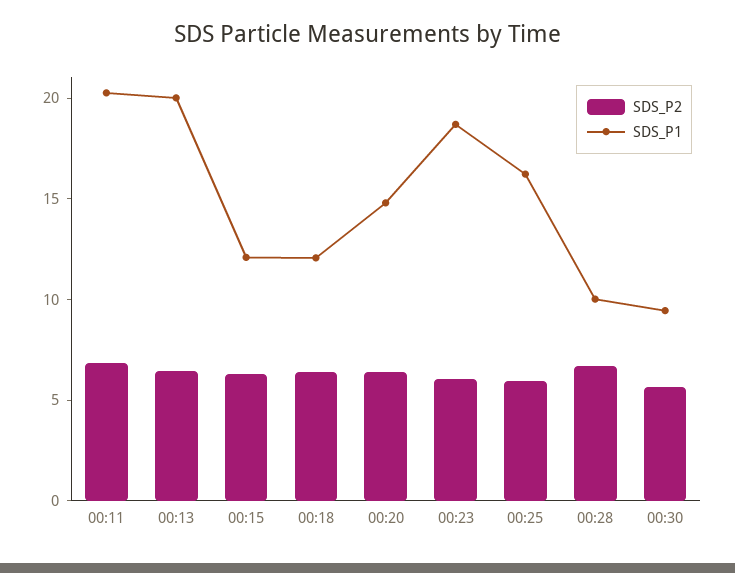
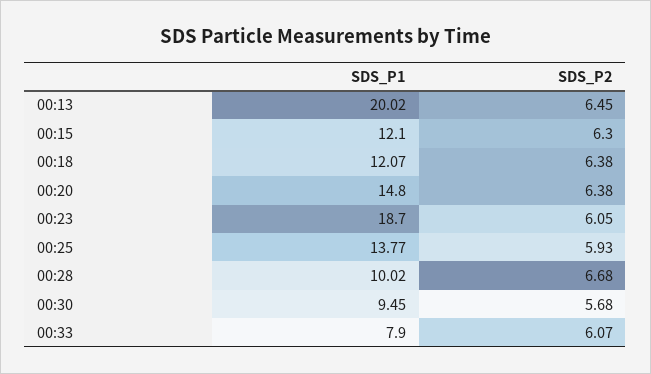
SDS_P2, 00:11: 7 -> none
SDS_P1, 00:11: 20 -> none
SDS_P1, 00:25: 16 -> 13.77
SDS_P1, 00:33: none -> 7.9
SDS_P2, 00:33: none -> 6.07

